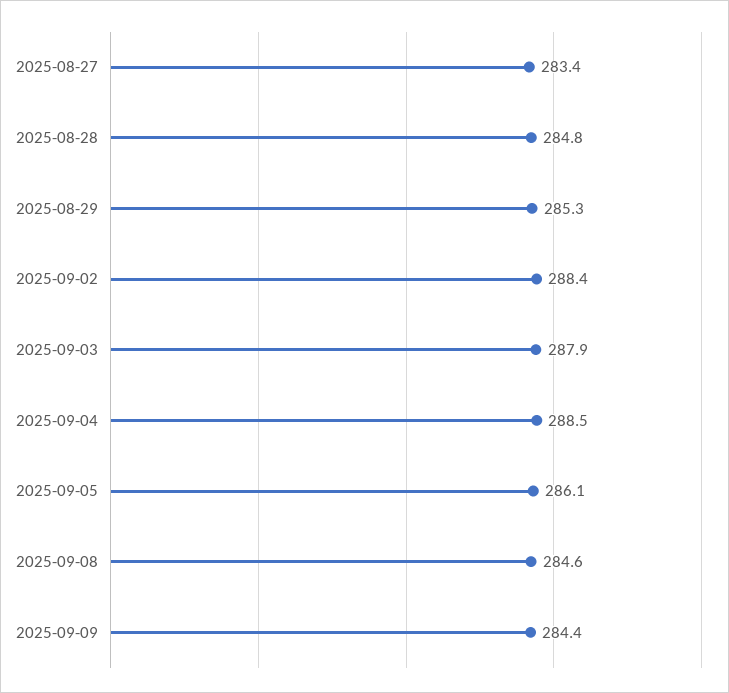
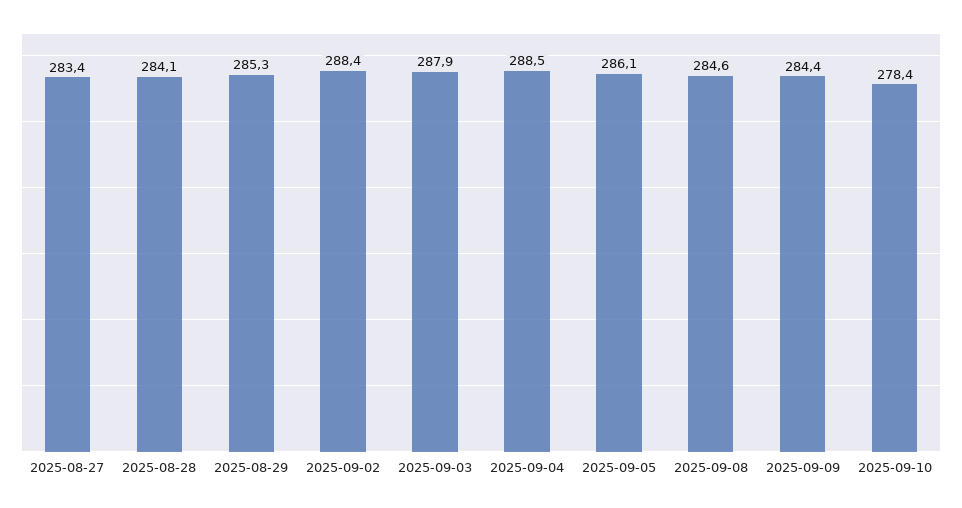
2025-08-28: 284.8 -> 284.1
2025-09-10: none -> 278.4

